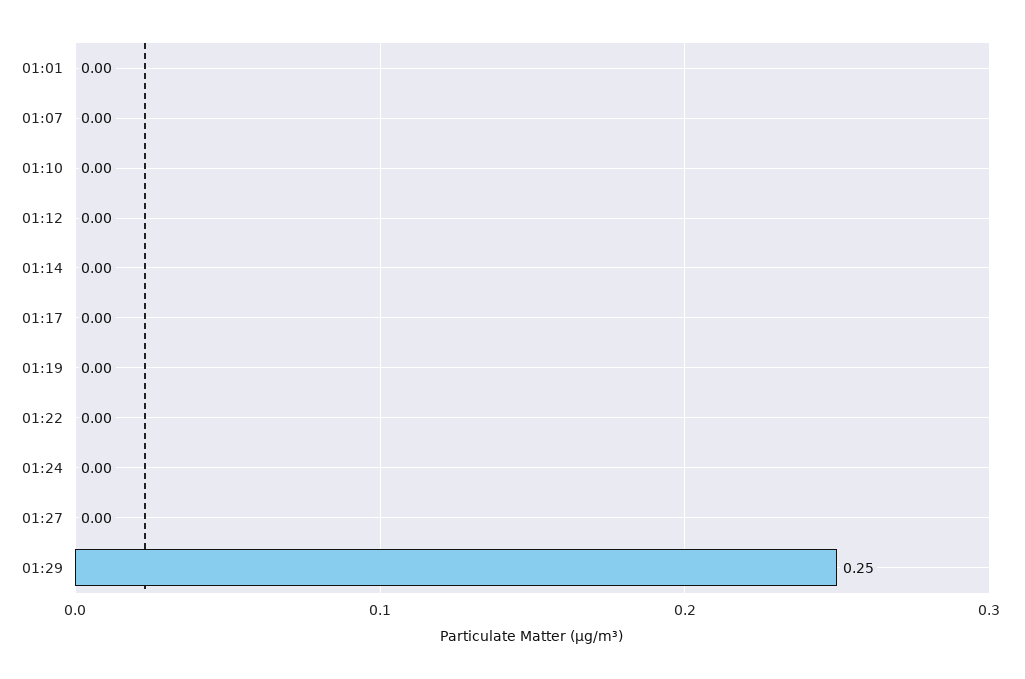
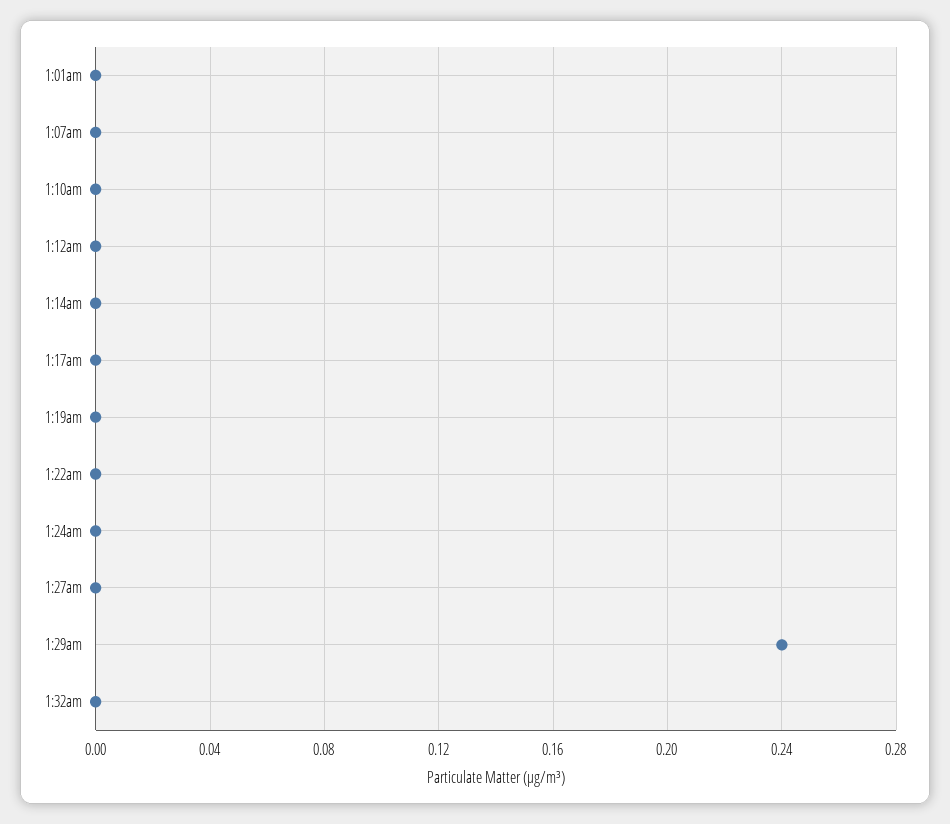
01:29: 0.25 -> 0.24
1:32am: none -> 0

